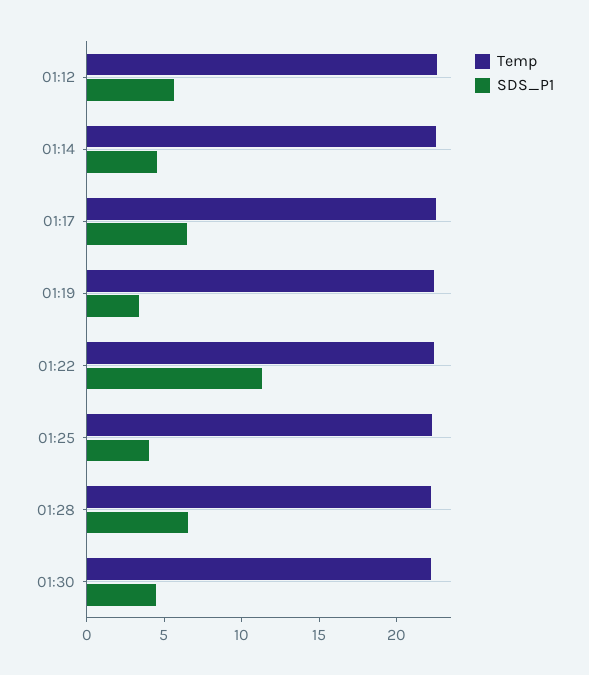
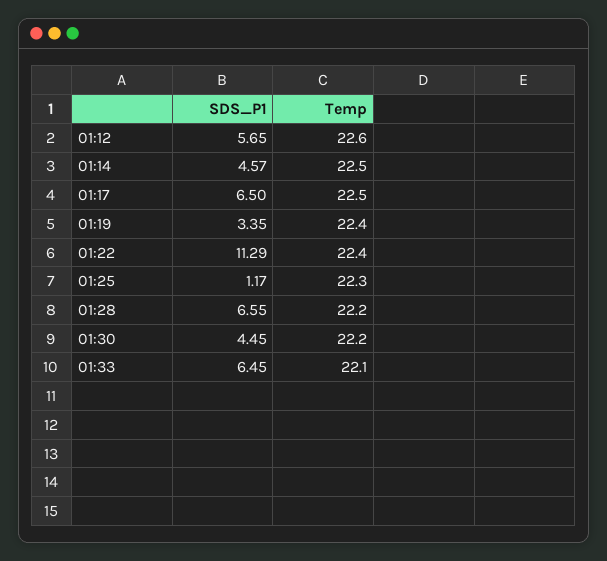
SDS_P1, 01:25: 4 -> 1.17
SDS_P1, 01:33: none -> 6.45
Temp, 01:33: none -> 22.1

